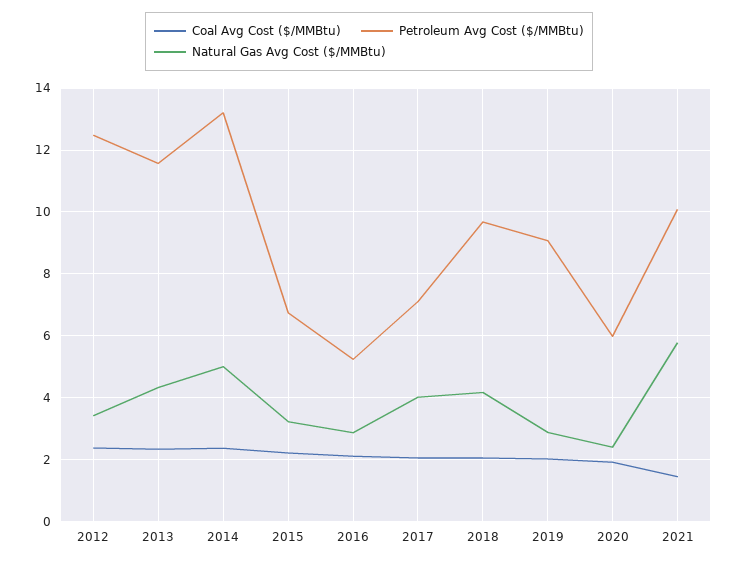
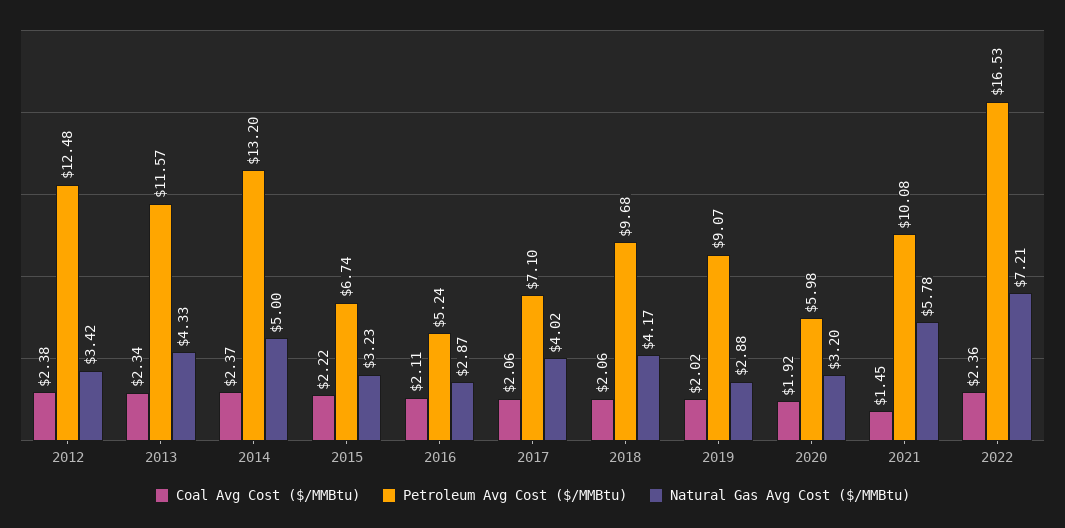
Natural Gas Avg Cost ($/MMBtu), 2020: 2.4 -> 3.2
Coal Avg Cost ($/MMBtu), 2022: none -> 2.36
Petroleum Avg Cost ($/MMBtu), 2022: none -> 16.53
Natural Gas Avg Cost ($/MMBtu), 2022: none -> 7.21

